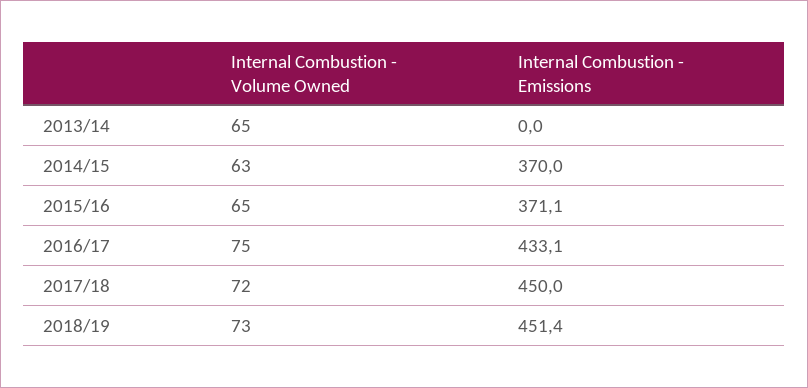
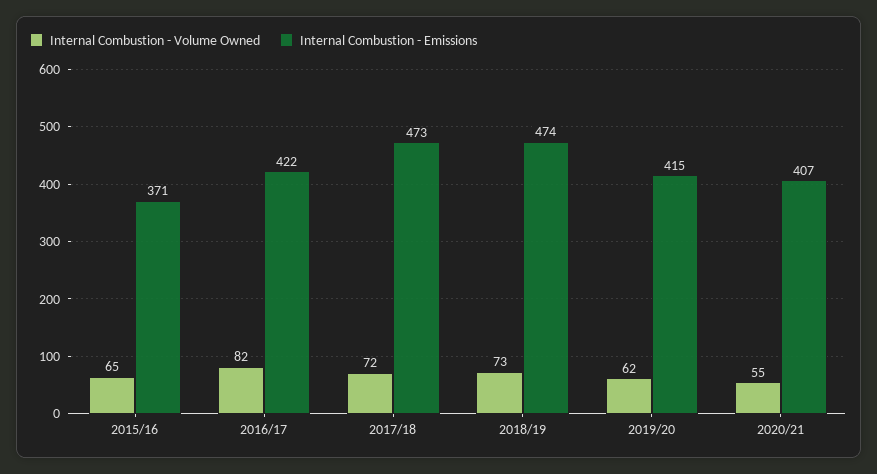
Internal Combustion - Volume Owned, 2013/14: 65 -> none
Internal Combustion - Emissions, 2013/14: 0 -> none
Internal Combustion - Volume Owned, 2014/15: 63 -> none
Internal Combustion - Emissions, 2014/15: 370 -> none
Internal Combustion - Volume Owned, 2016/17: 75 -> 82
Internal Combustion - Emissions, 2016/17: 433.1 -> 422
Internal Combustion - Emissions, 2017/18: 450 -> 473
Internal Combustion - Emissions, 2018/19: 451.4 -> 474
Internal Combustion - Volume Owned, 2019/20: none -> 62
Internal Combustion - Emissions, 2019/20: none -> 415
Internal Combustion - Volume Owned, 2020/21: none -> 55
Internal Combustion - Emissions, 2020/21: none -> 407

